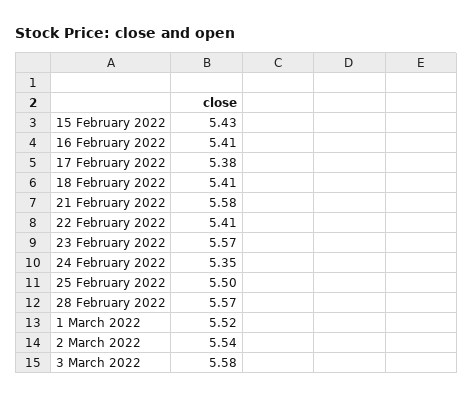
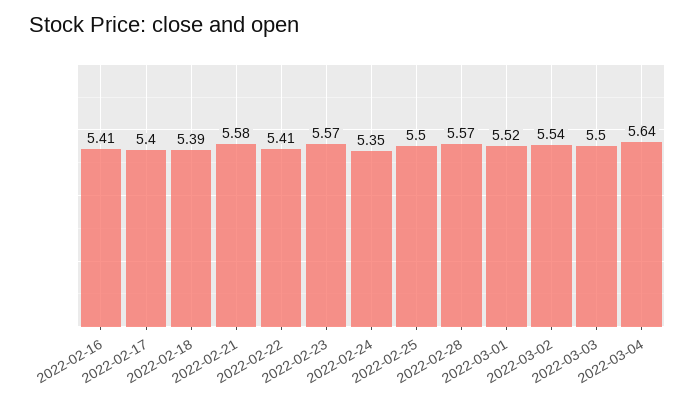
15 February 2022: 5.43 -> none
17 February 2022: 5.38 -> 5.4
18 February 2022: 5.41 -> 5.39
3 March 2022: 5.58 -> 5.5
2022-03-04: none -> 5.64

